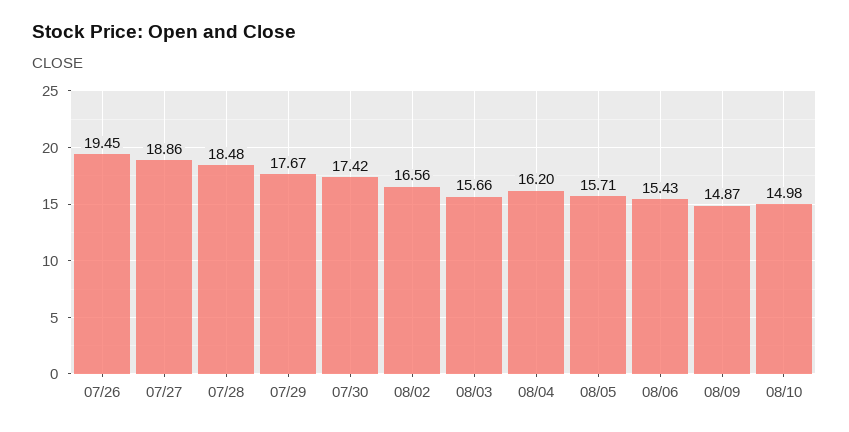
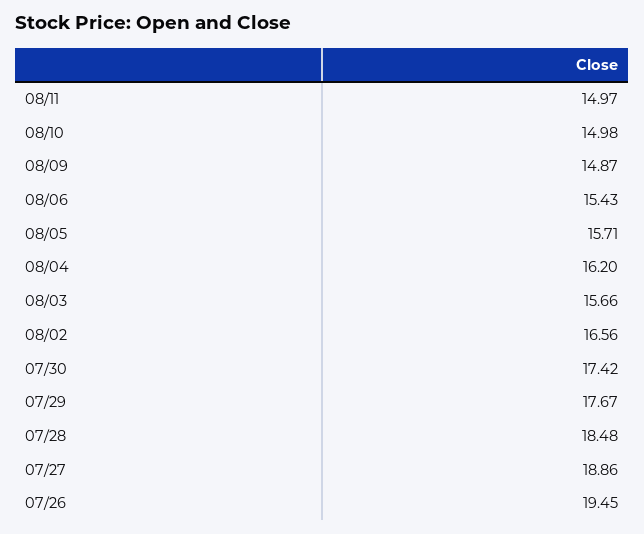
08/11: none -> 14.97

